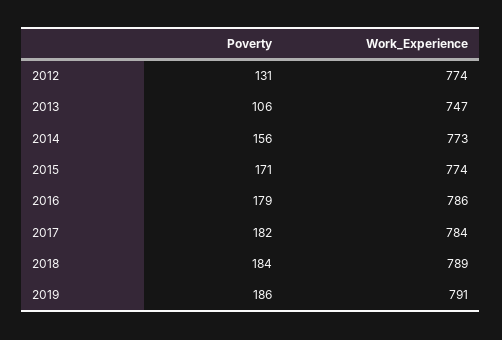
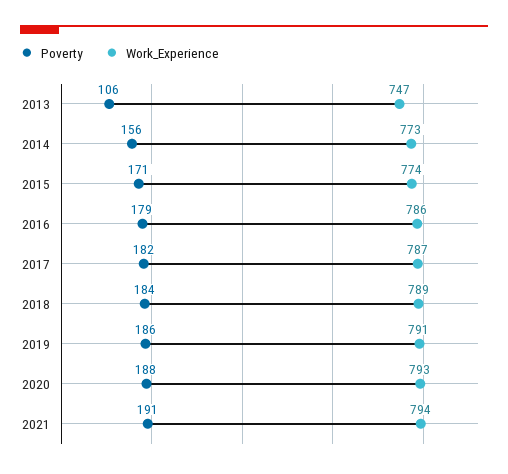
Poverty, 2012: 131 -> none
Work_Experience, 2012: 774 -> none
Work_Experience, 2017: 784 -> 787
Poverty, 2020: none -> 188
Work_Experience, 2020: none -> 793
Poverty, 2021: none -> 191
Work_Experience, 2021: none -> 794

